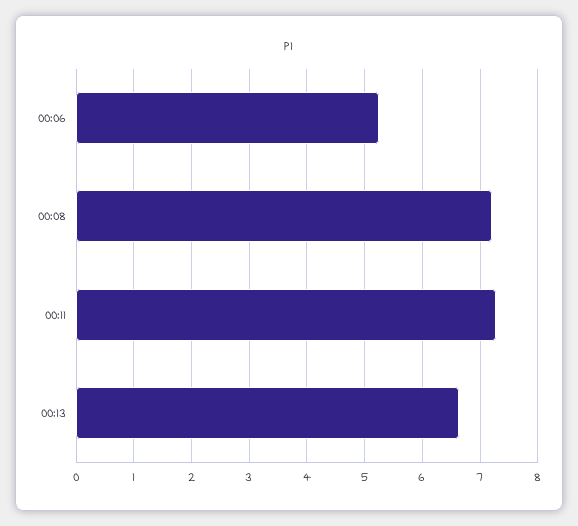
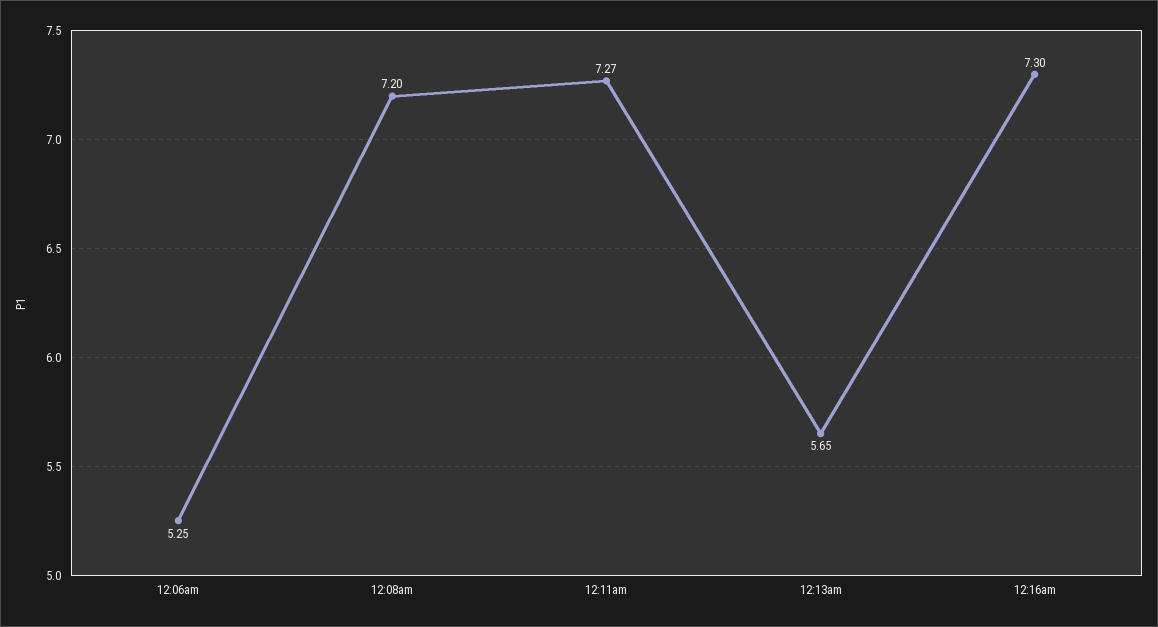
00:13: 6.6 -> 5.65
12:16am: none -> 7.3

